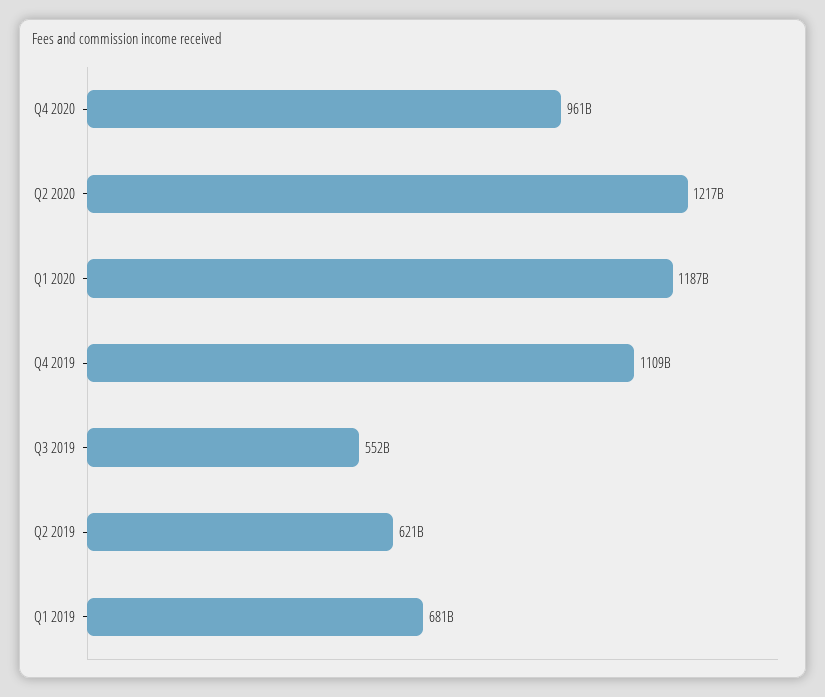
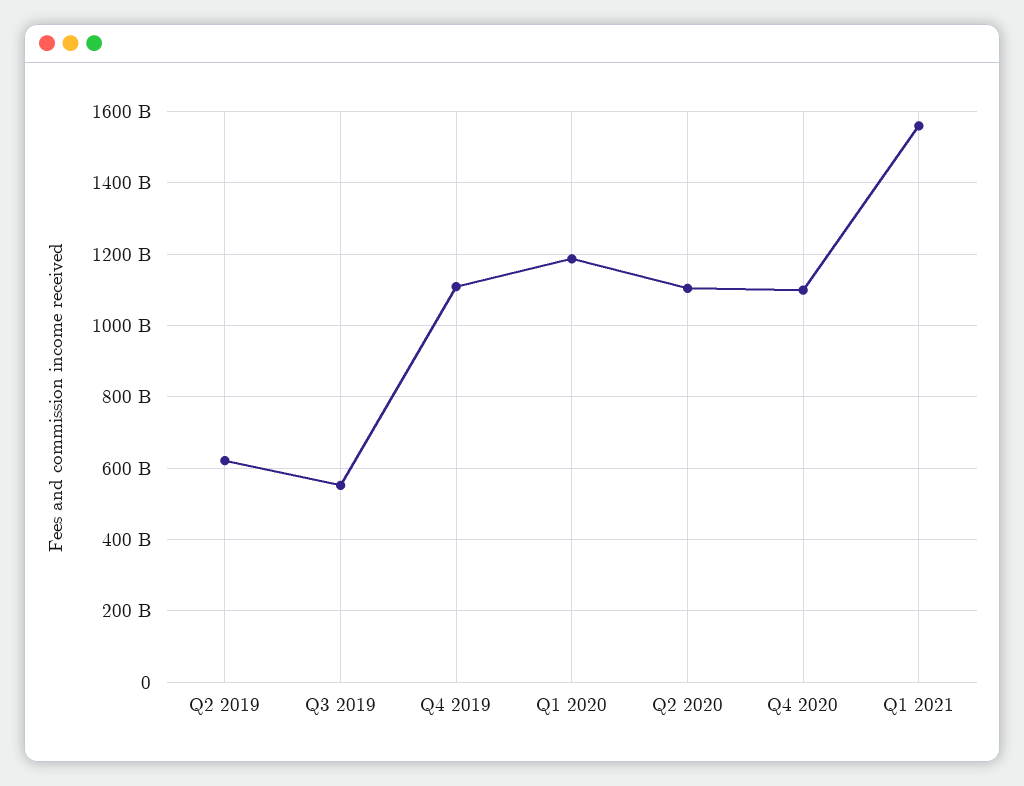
Q4 2020: 961000000000 -> 1100000000000
Q2 2020: 1217000000000 -> 1100000000000
Q1 2019: 681000000000 -> none
Q1 2021: none -> 1560000000000

